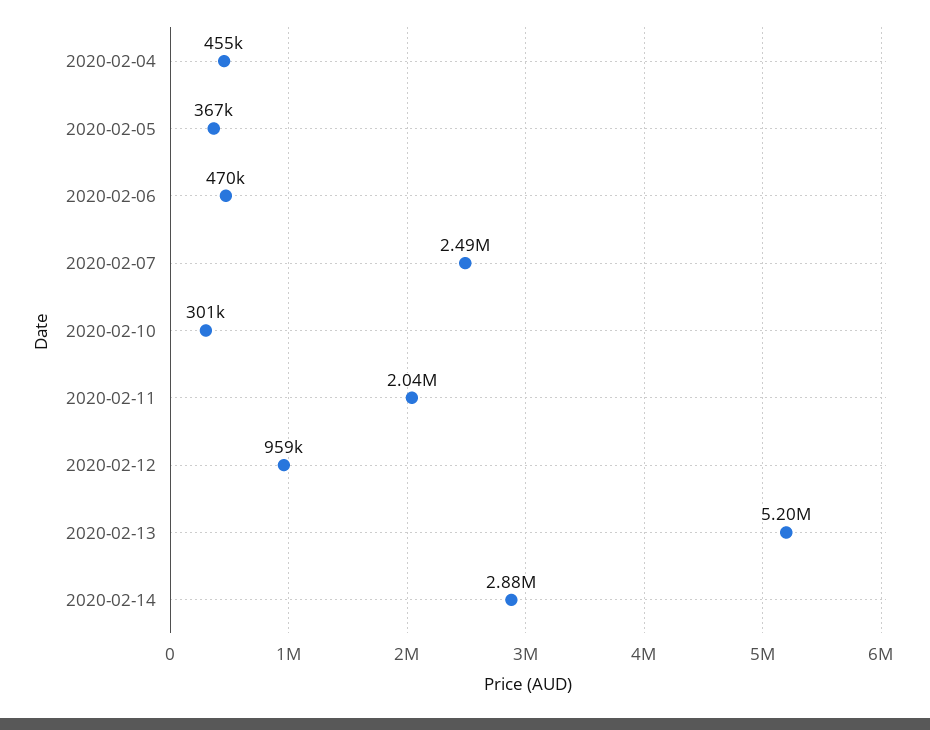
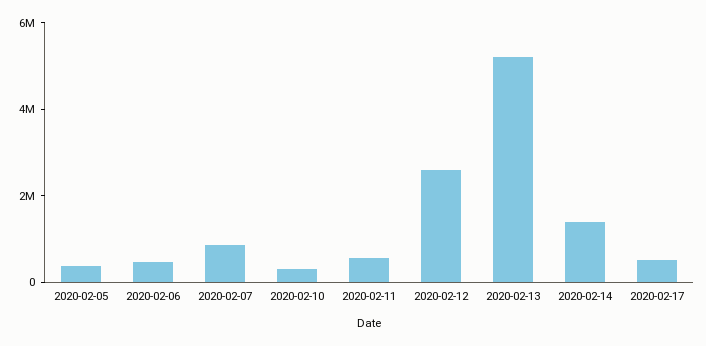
2020-02-04: 455000 -> none
2020-02-07: 2490000 -> 1000000
2020-02-11: 2040000 -> 500000
2020-02-12: 959000 -> 2500000
2020-02-14: 2880000 -> 1500000
2020-02-17: none -> 500000

